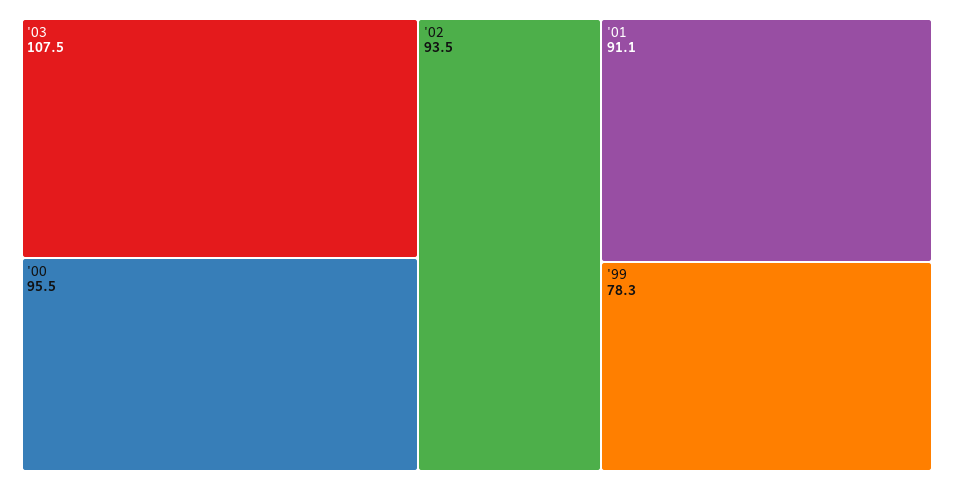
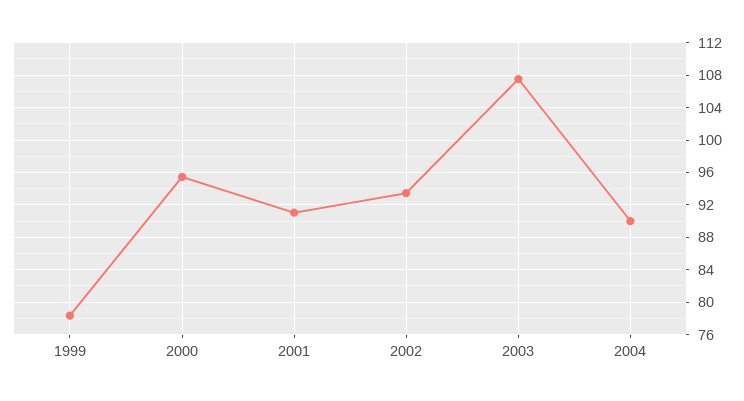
2004: none -> 90

